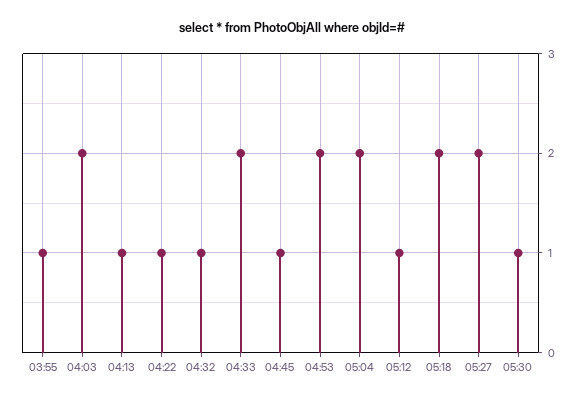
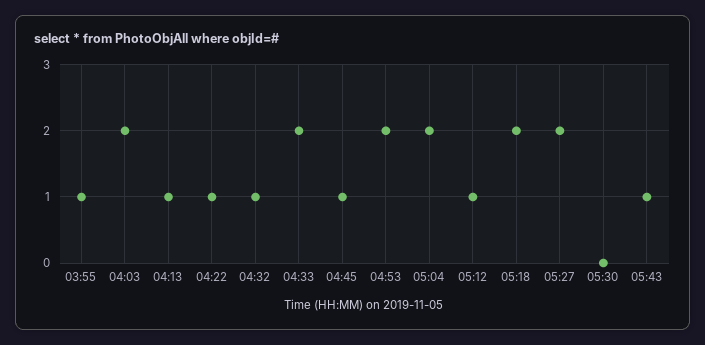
05:30: 1 -> 0
05:43: none -> 1

